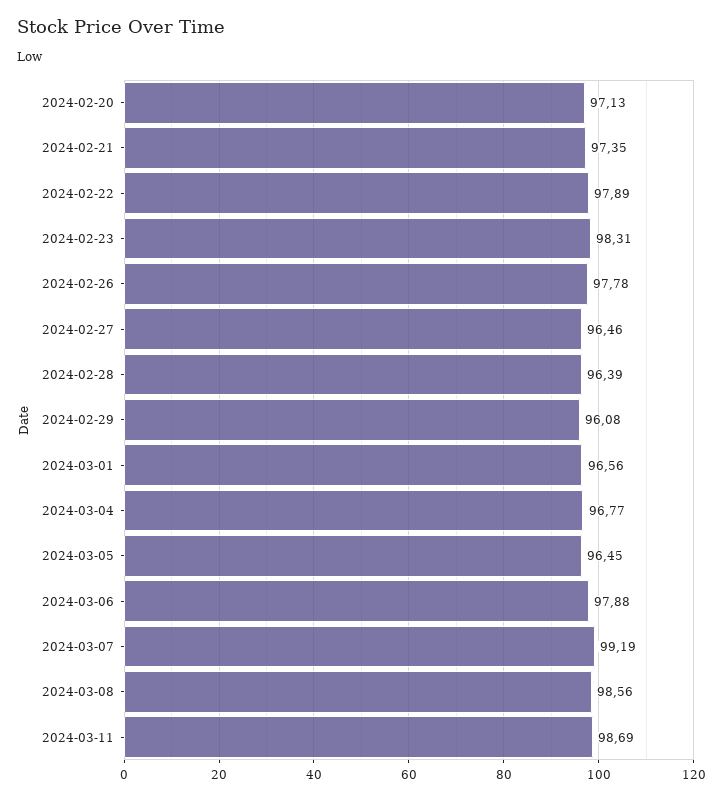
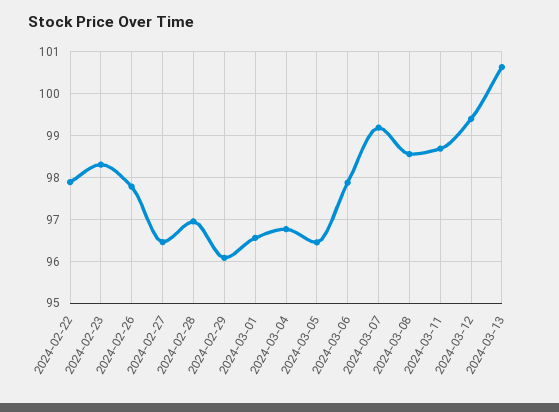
2024-02-20: 97.13 -> none
2024-02-21: 97.35 -> none
2024-02-28: 96.39 -> 97
2024-03-12: none -> 99.4
2024-03-13: none -> 100.6

